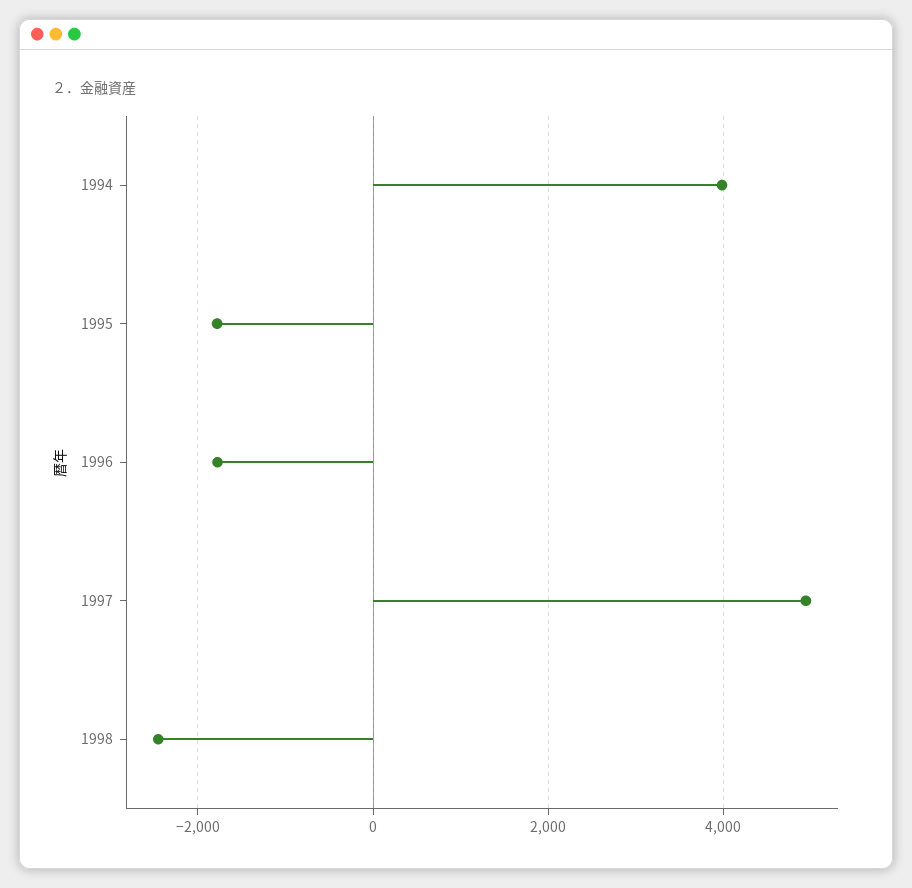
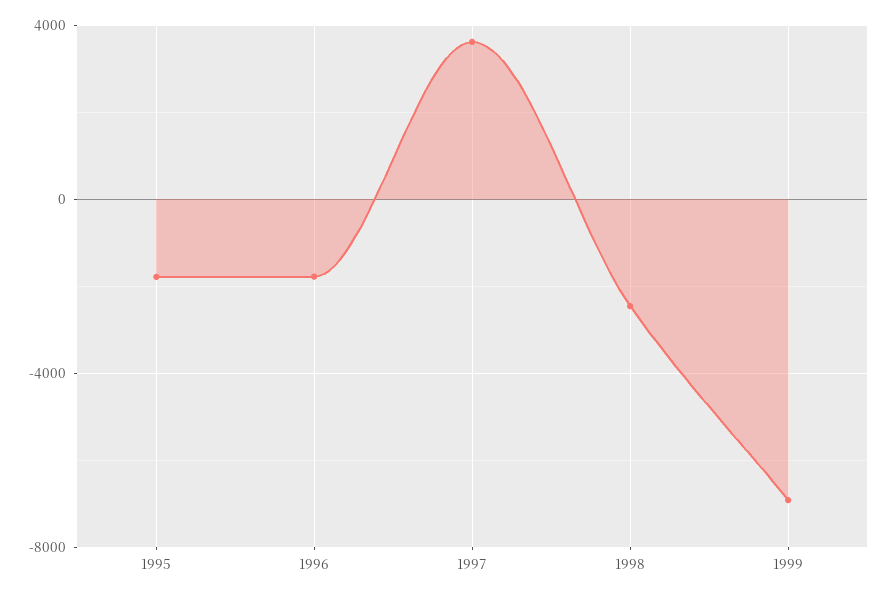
1994: 4000 -> none
1997: 5000 -> 3500
1999: none -> -7000

